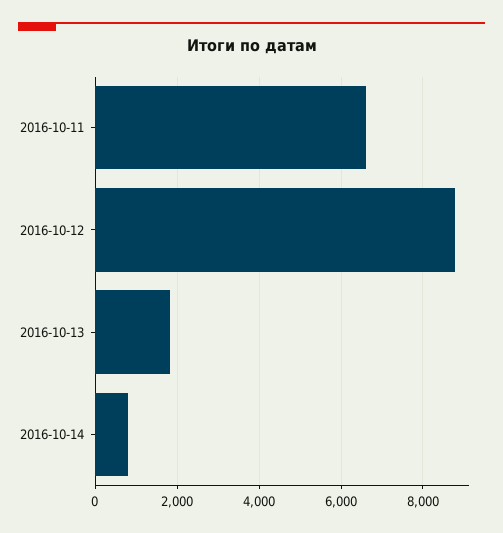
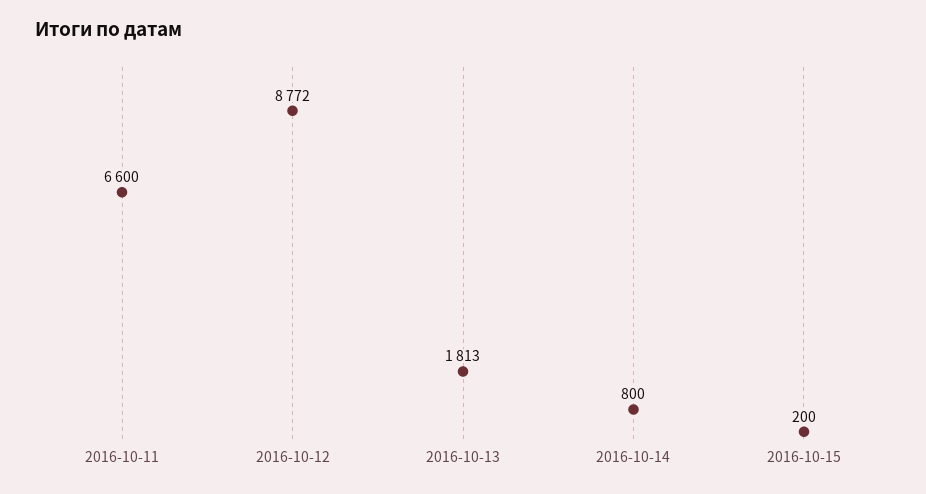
2016-10-15: none -> 200

